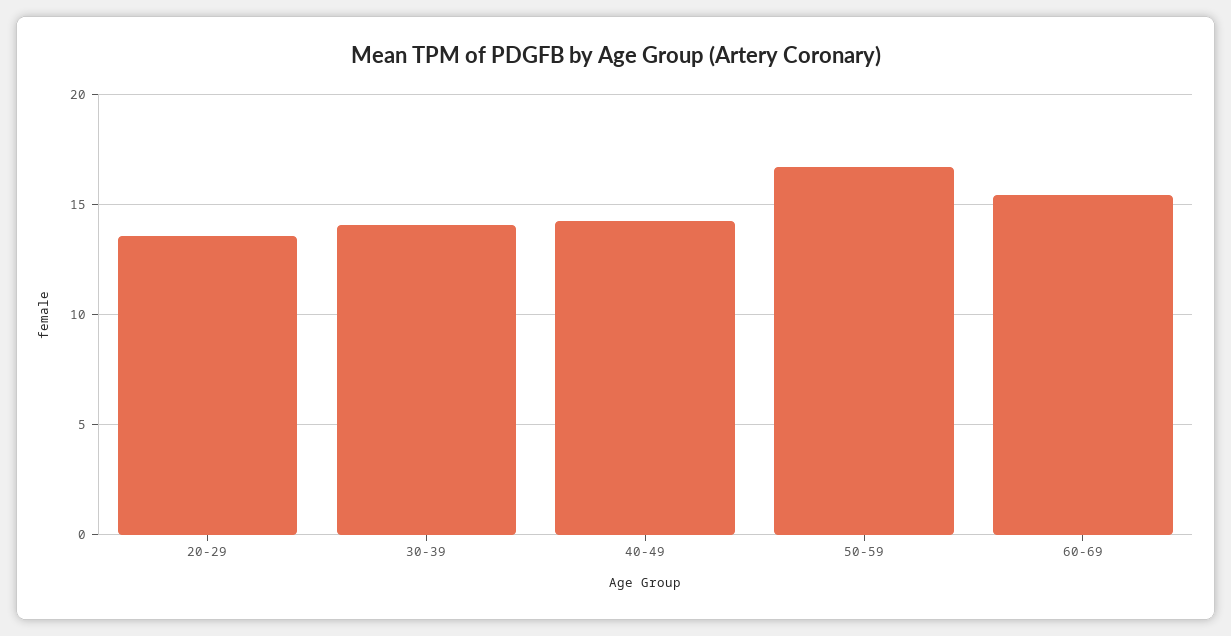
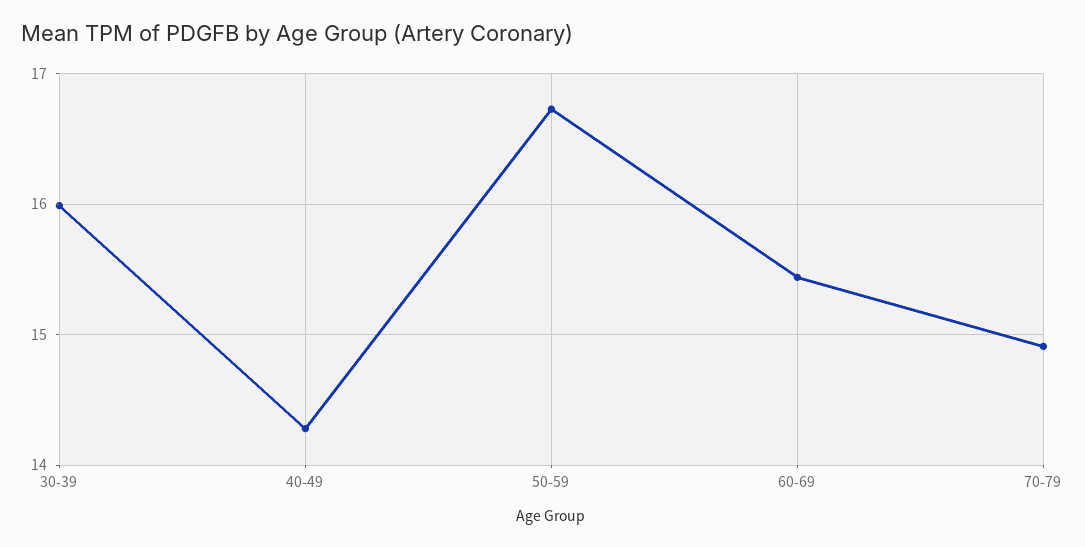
20-29: 13.5 -> none
30-39: 14 -> 16
70-79: none -> 14.9

